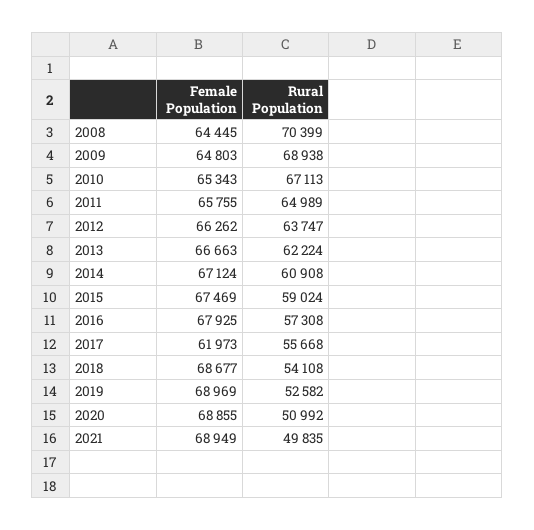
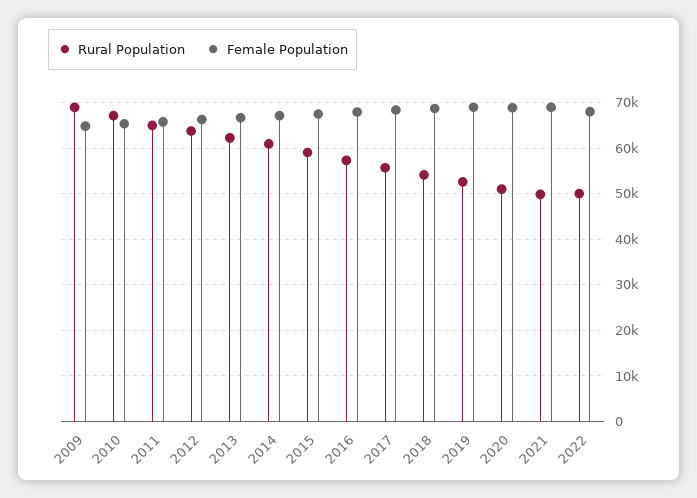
Female Population, 2008: 64445 -> none
Rural Population, 2008: 70399 -> none
Female Population, 2017: 61973 -> 68000
Rural Population, 2022: none -> 50000
Female Population, 2022: none -> 68000

